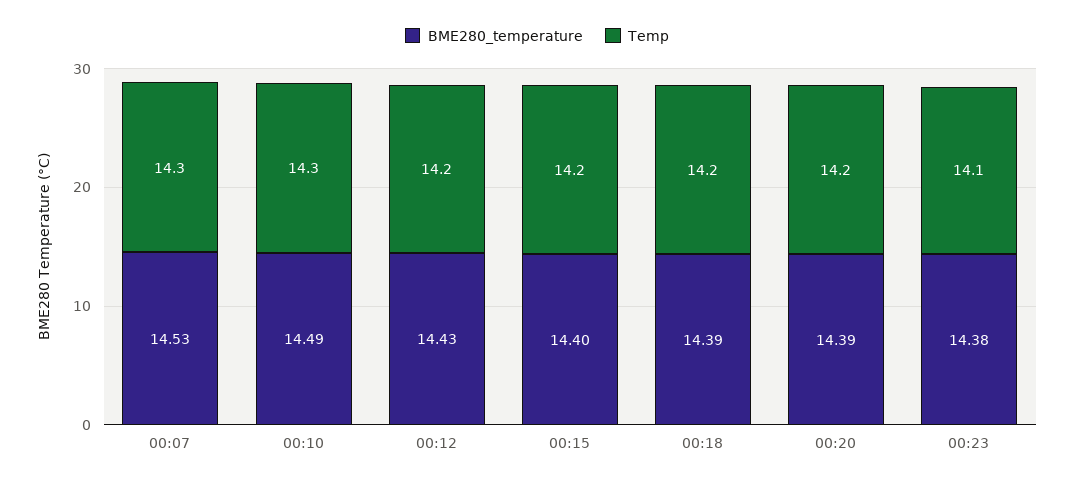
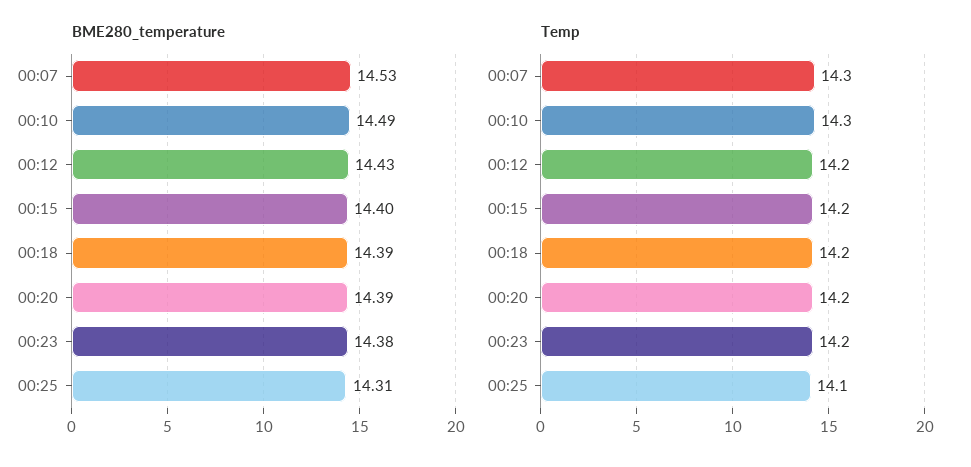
Temp, 00:23: 14.1 -> 14.2
BME280_temperature, 00:25: none -> 14.31
Temp, 00:25: none -> 14.1

